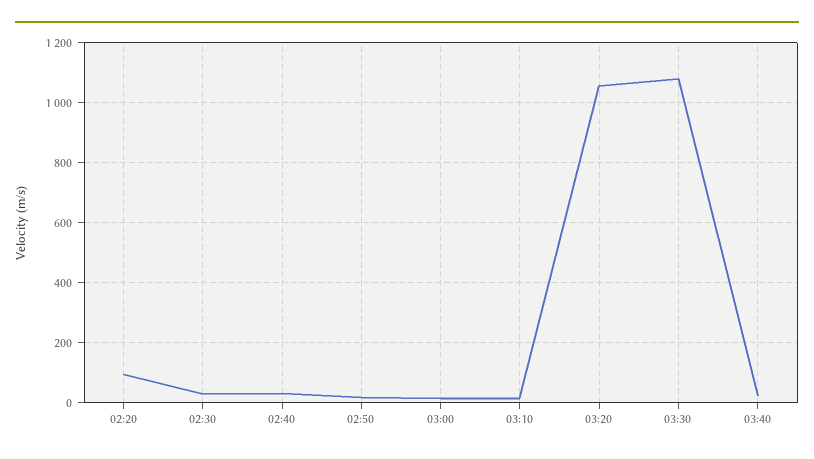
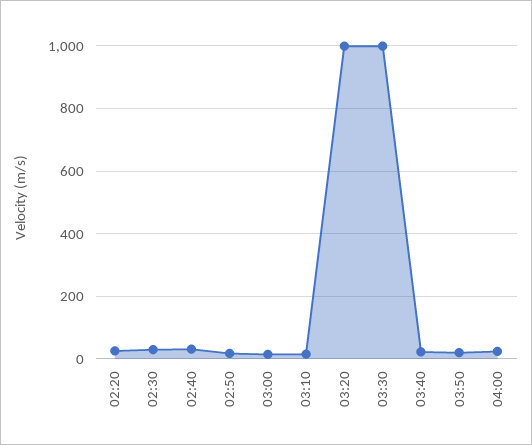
02:20: 100 -> 20
03:20: 1050 -> 1000
03:30: 1075 -> 1000
03:50: none -> 20
04:00: none -> 20

